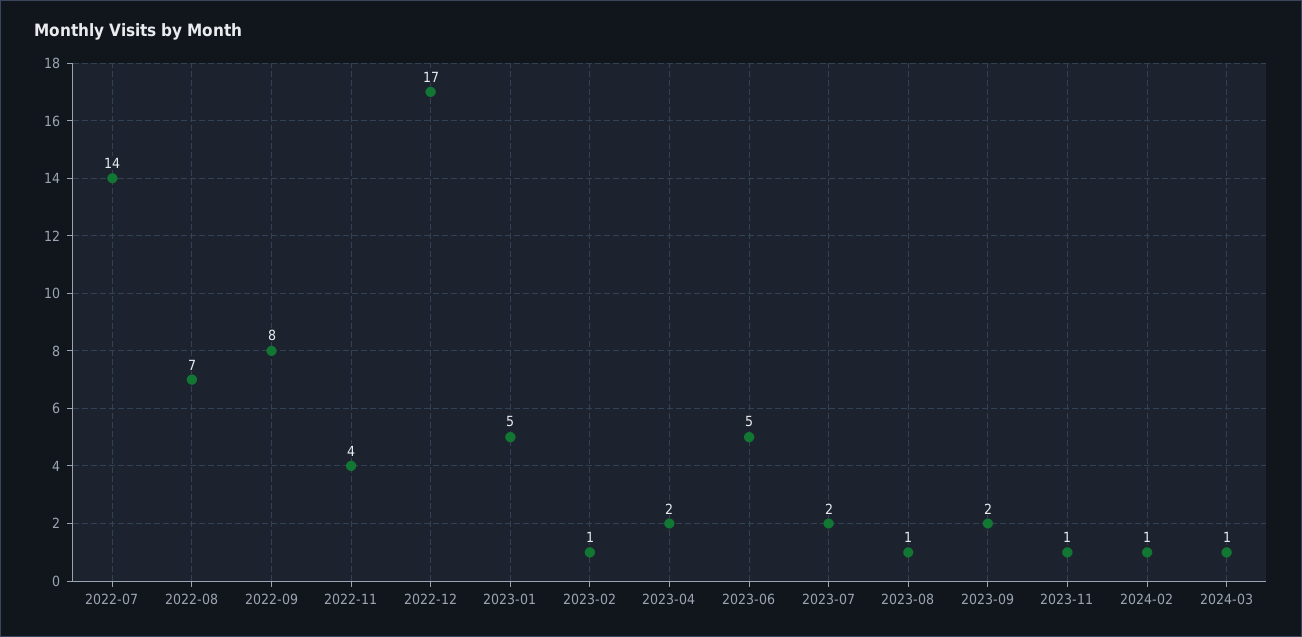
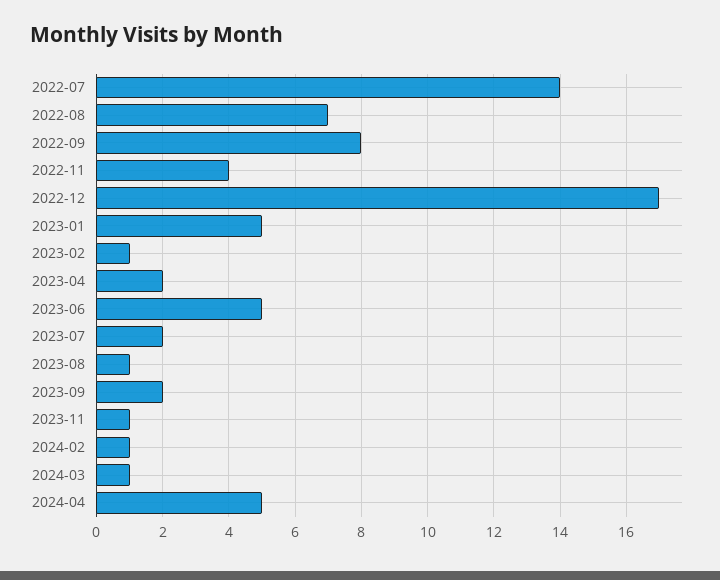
2024-04: none -> 5

